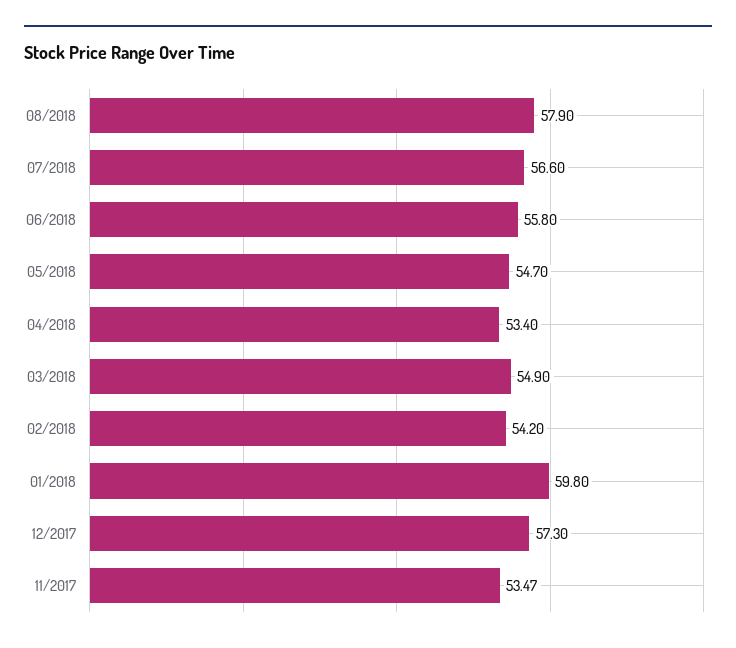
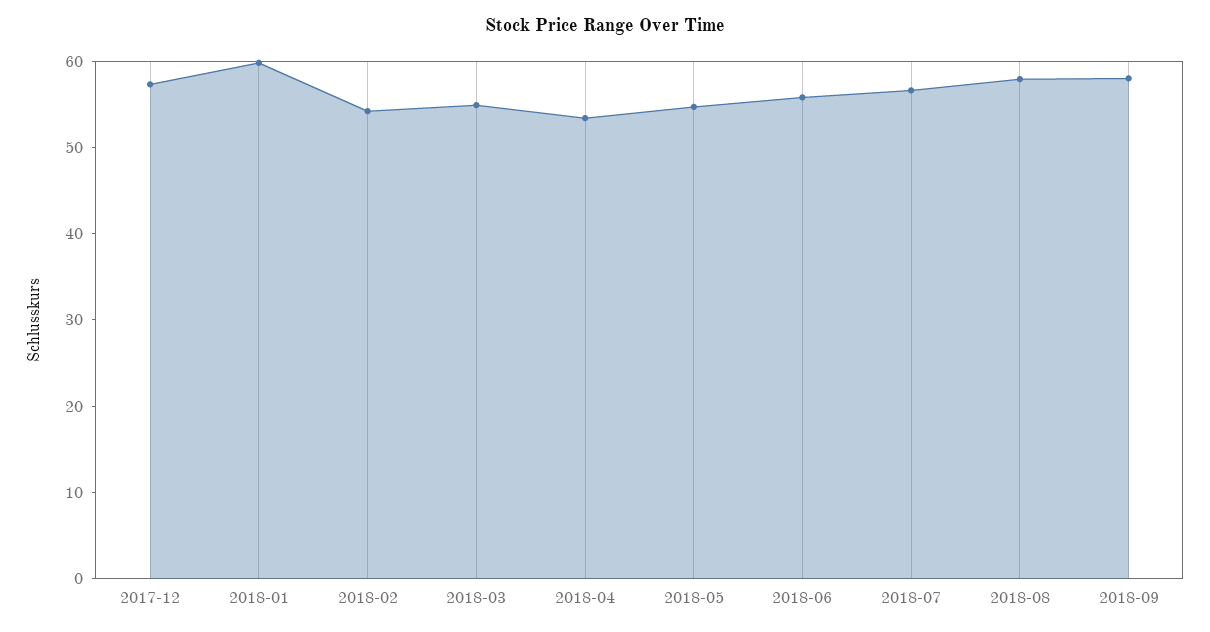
11/2017: 53.47 -> none
2018-09: none -> 58

